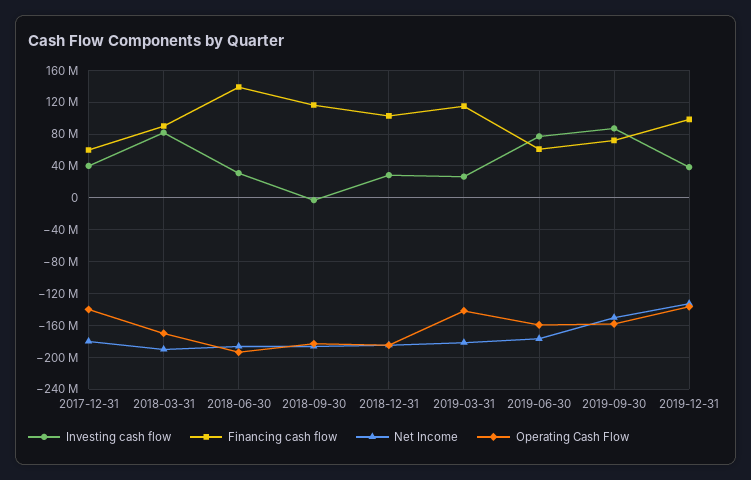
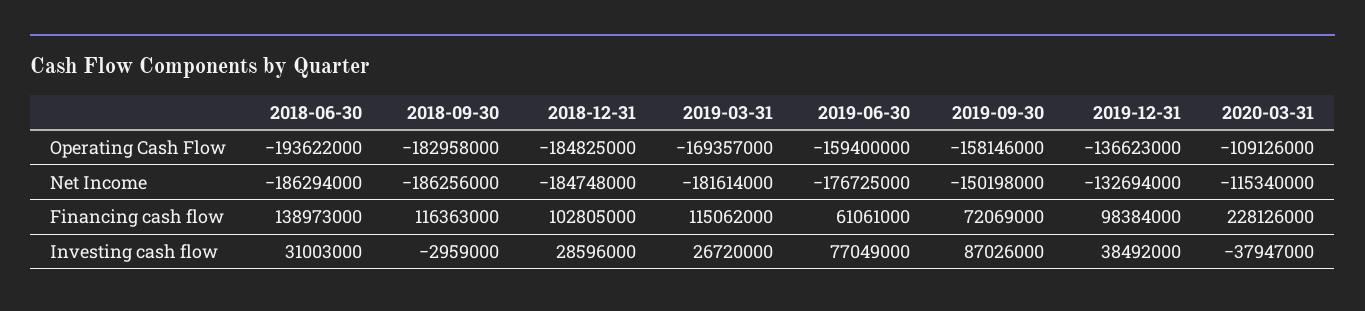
Investing cash flow, 2017-12-31: 40000000 -> none
Financing cash flow, 2017-12-31: 60000000 -> none
Net Income, 2017-12-31: -180000000 -> none
Operating Cash Flow, 2017-12-31: -140000000 -> none
Investing cash flow, 2018-03-31: 80000000 -> none
Financing cash flow, 2018-03-31: 90000000 -> none
Net Income, 2018-03-31: -190000000 -> none
Operating Cash Flow, 2018-03-31: -170000000 -> none
Operating Cash Flow, 2019-03-31: -140000000 -> -169357000
Operating Cash Flow, 2020-03-31: none -> -109126000
Net Income, 2020-03-31: none -> -115340000
Financing cash flow, 2020-03-31: none -> 228126000
Investing cash flow, 2020-03-31: none -> -37947000

